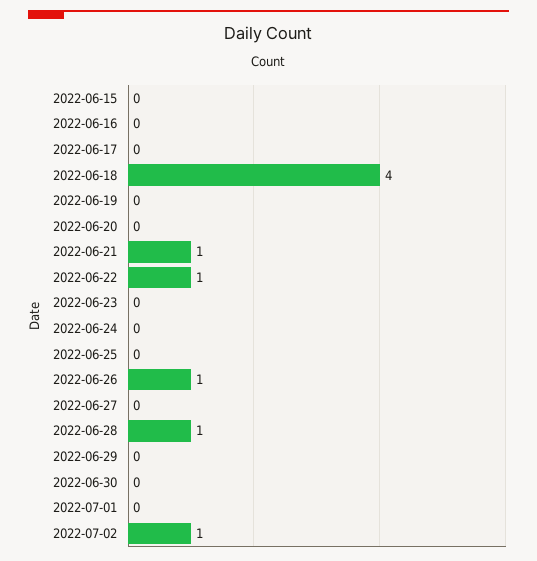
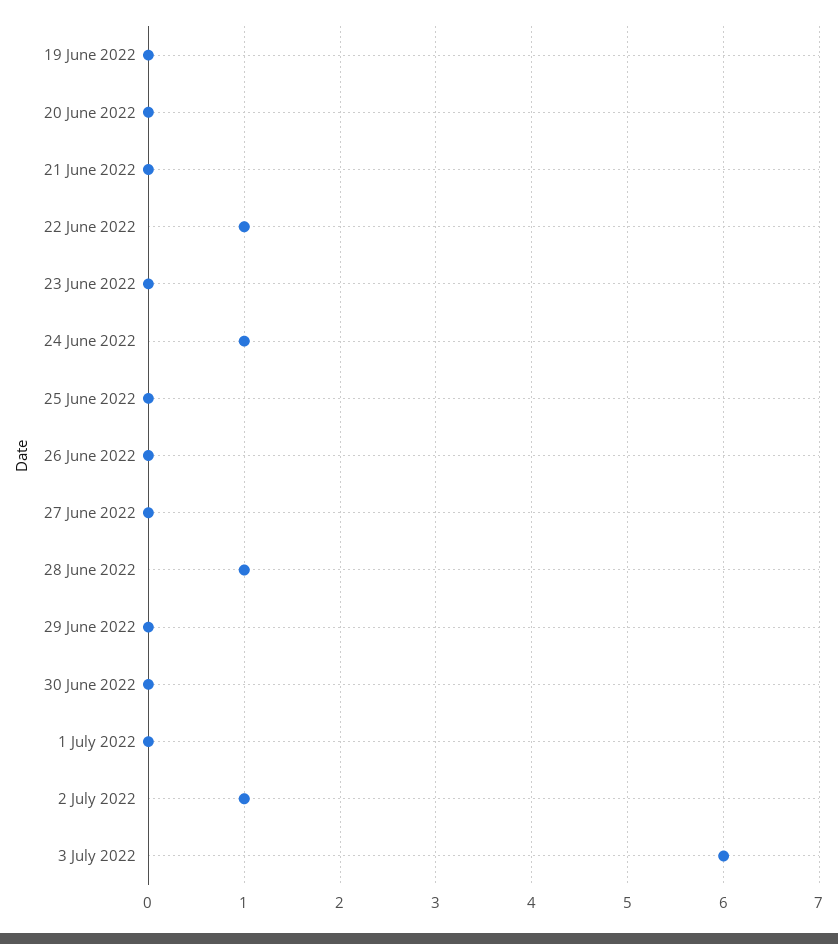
2022-06-15: 0 -> none
2022-06-16: 0 -> none
2022-06-17: 0 -> none
2022-06-18: 4 -> none
2022-06-21: 1 -> 0
2022-06-24: 0 -> 1
2022-06-26: 1 -> 0
3 July 2022: none -> 6

